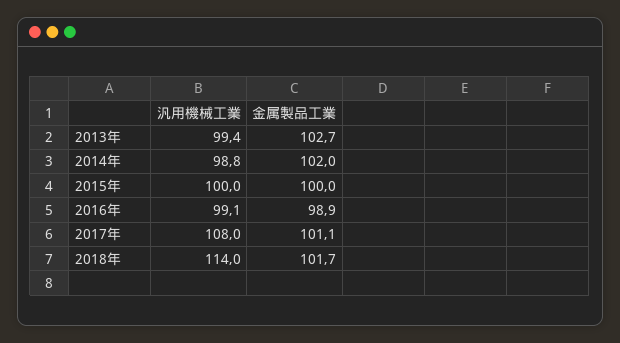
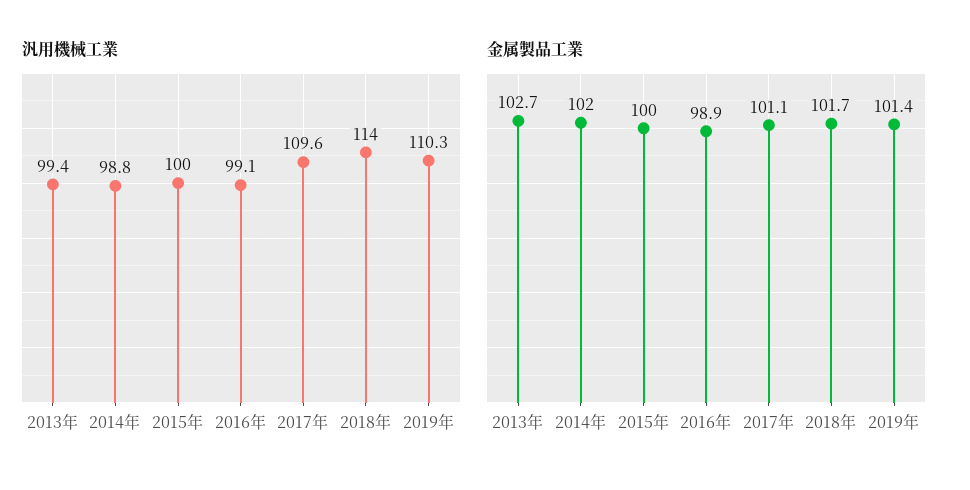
汎用機械工業, 2017年: 108 -> 109.6
汎用機械工業, 2019年: none -> 110.3
金属製品工業, 2019年: none -> 101.4

